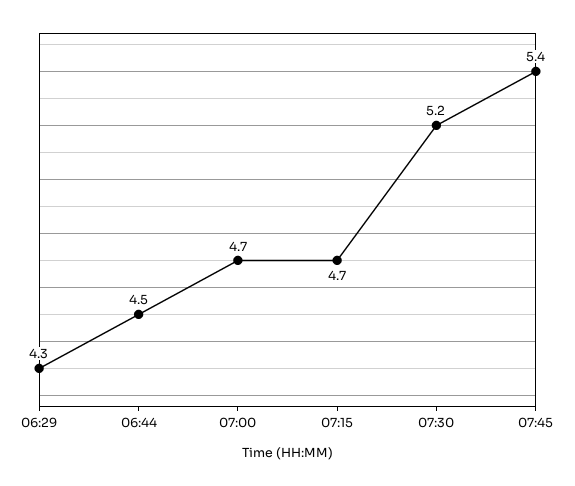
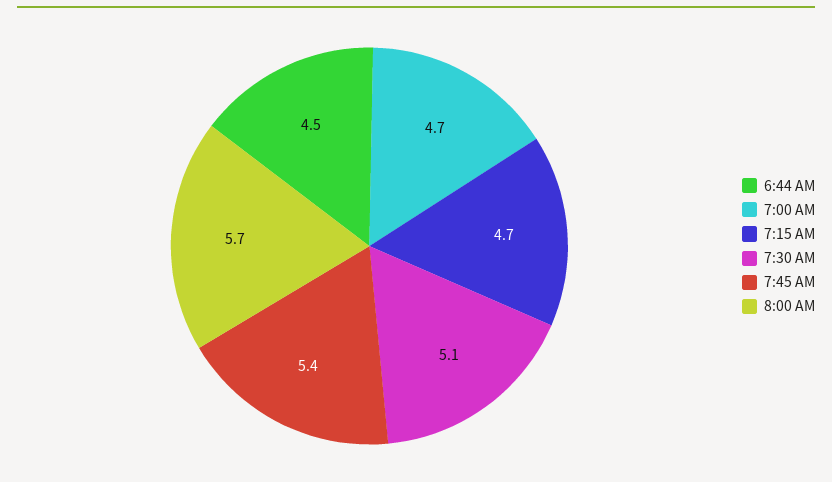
06:29: 4.3 -> none
07:30: 5.2 -> 5.1
8:00 AM: none -> 5.7

